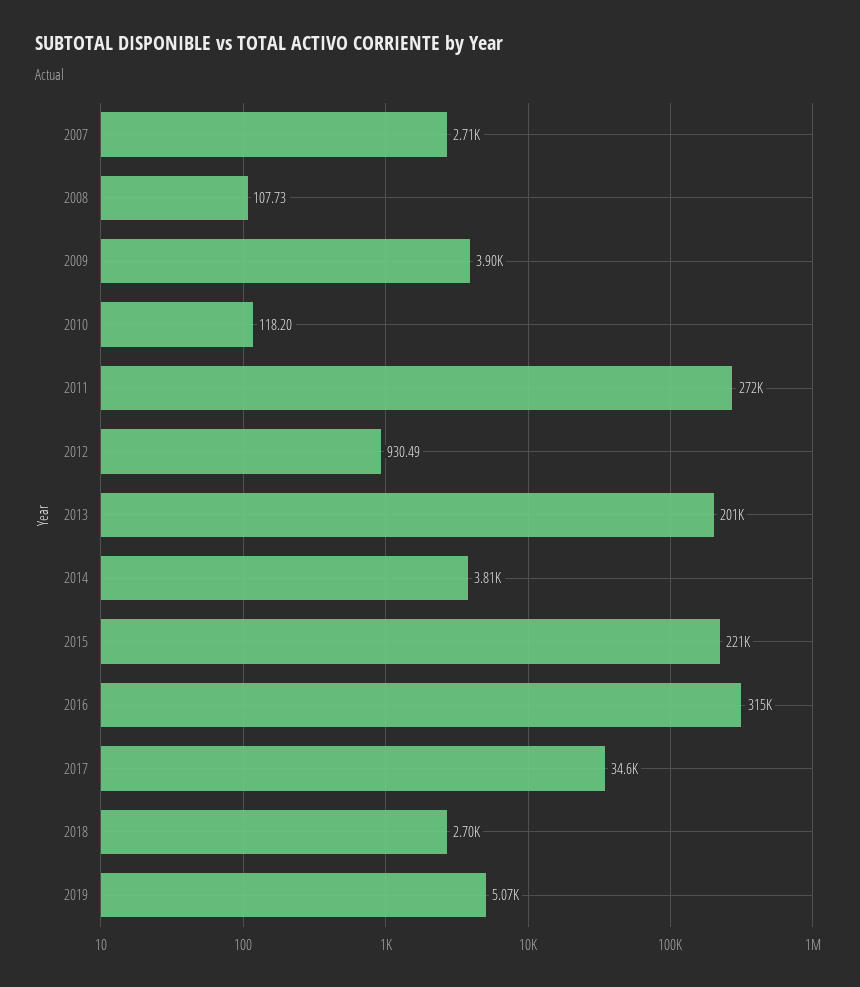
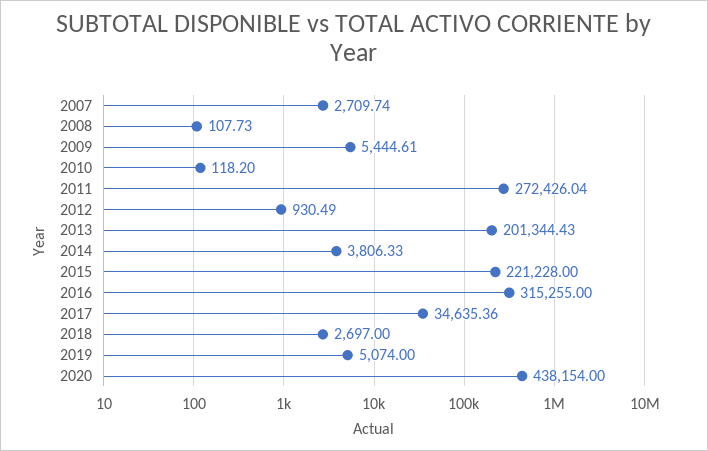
2009: 3900 -> 5444.61
2020: none -> 438154

